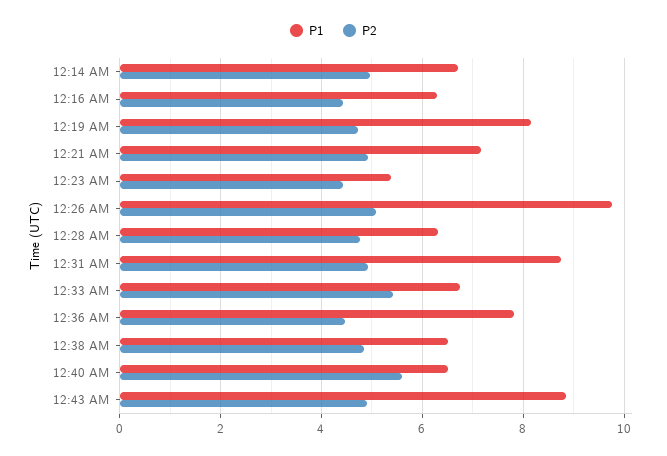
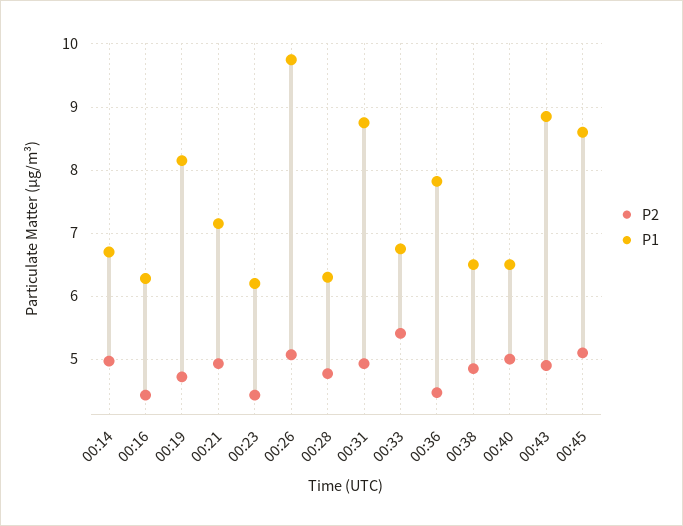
P1, 12:23 AM: 5.4 -> 6.2
P2, 12:40 AM: 5.6 -> 5
P2, 00:45: none -> 5.1
P1, 00:45: none -> 8.6

